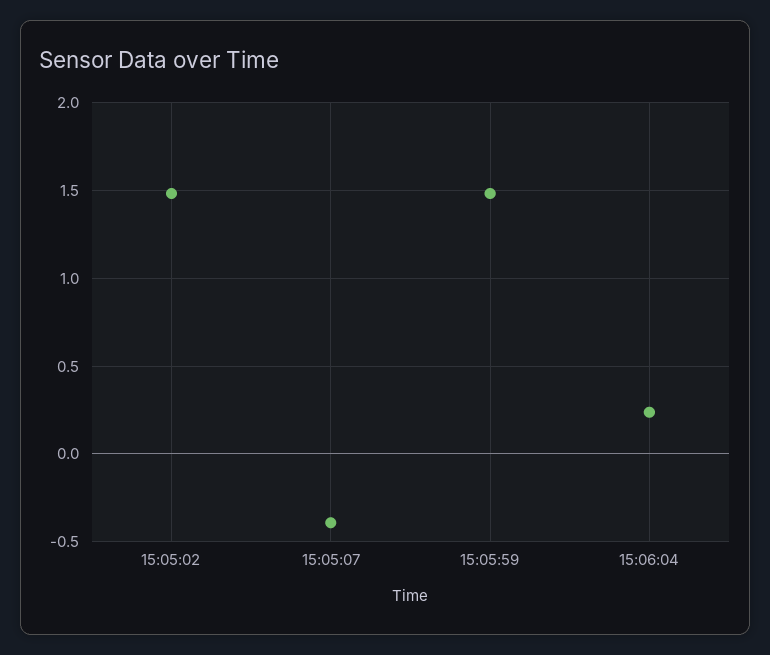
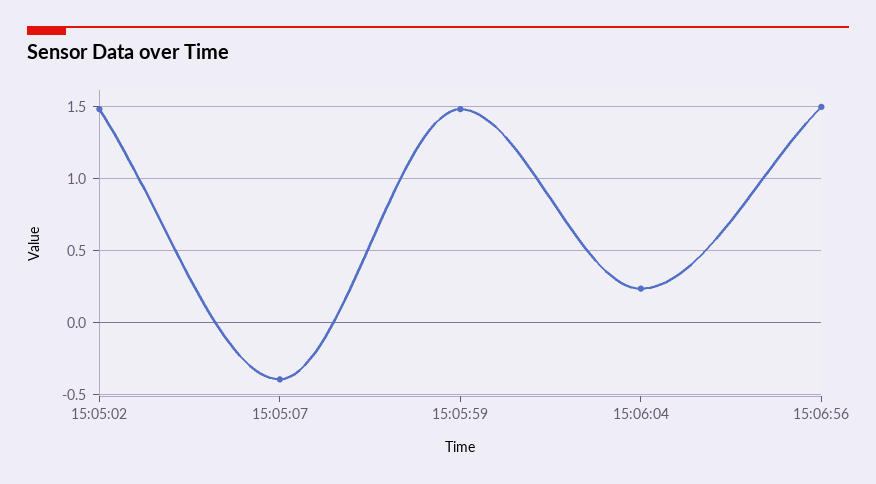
15:06:56: none -> 1.5

